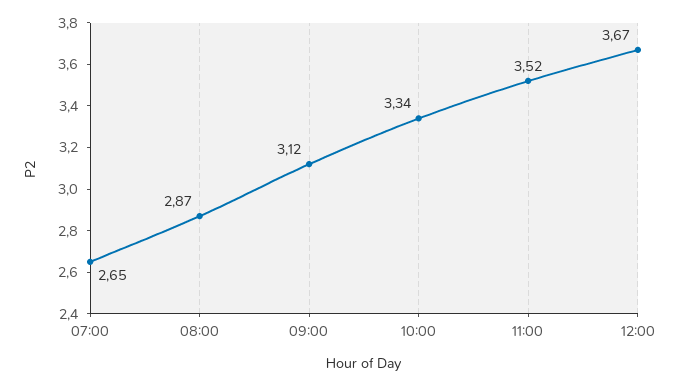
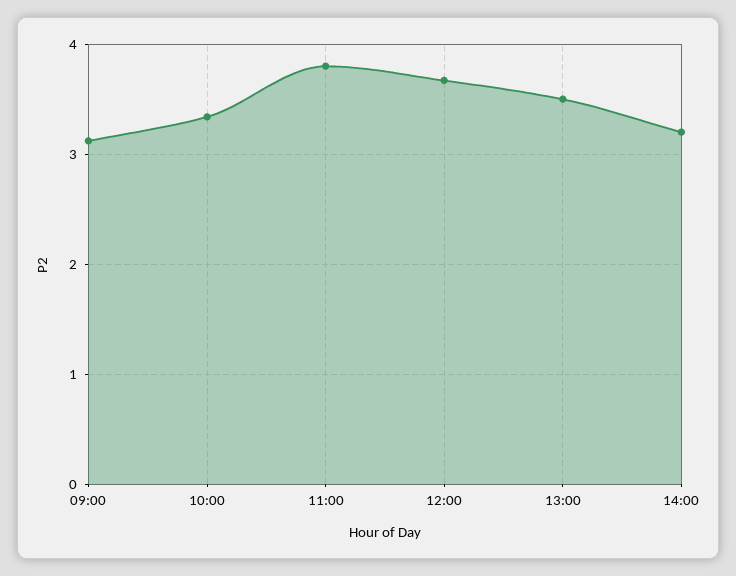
07:00: 2.65 -> none
08:00: 2.87 -> none
11:00: 3.52 -> 3.8
13:00: none -> 3.5
14:00: none -> 3.2

